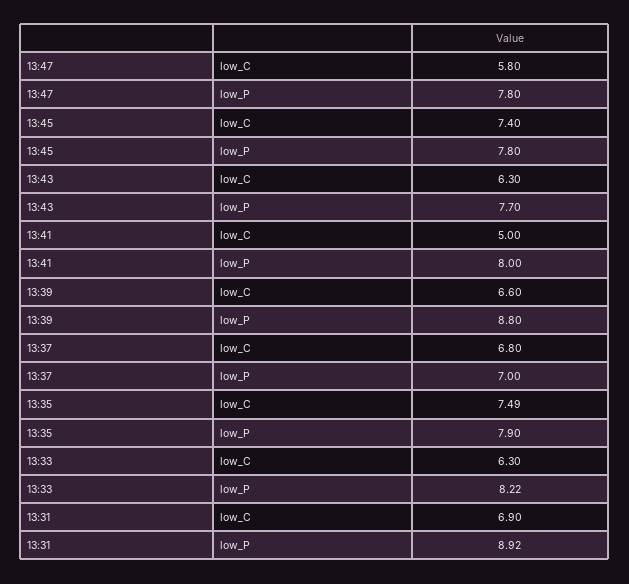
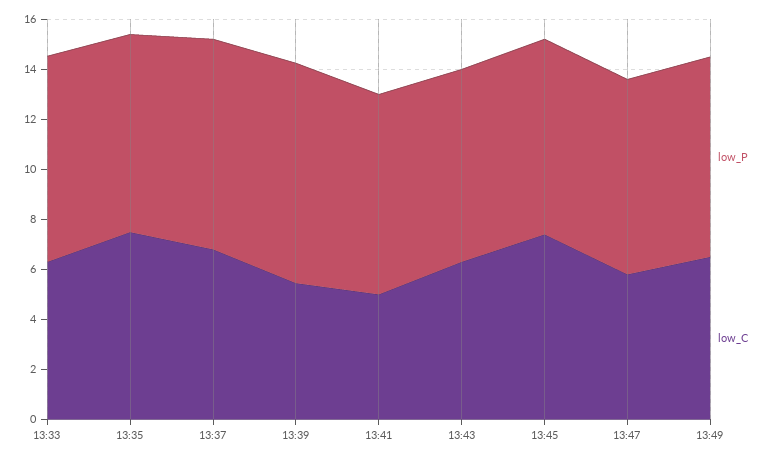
low_C, 13:39: 6.6 -> 5.5
low_P, 13:37: 7 -> 8.5
low_C, 13:31: 6.9 -> none
low_P, 13:31: 8.92 -> none
low_P, 13:49: none -> 8
low_C, 13:49: none -> 6.5

